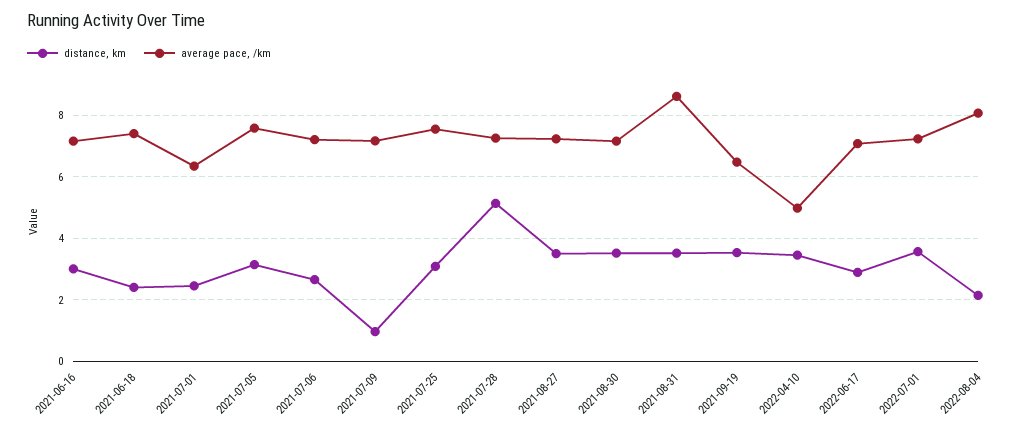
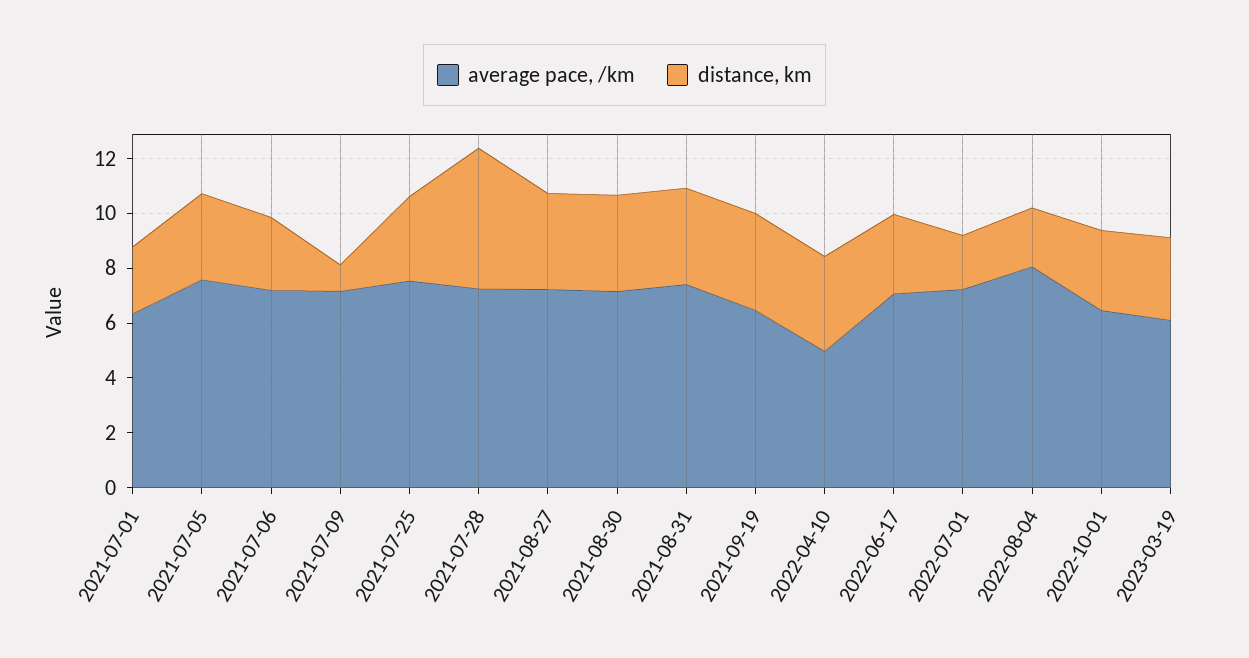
distance, km, 2021-06-16: 3 -> none
average pace, /km, 2021-06-16: 7.2 -> none
distance, km, 2021-06-18: 2.4 -> none
average pace, /km, 2021-06-18: 7.4 -> none
average pace, /km, 2021-08-31: 8.6 -> 7.5
distance, km, 2022-07-01: 3.6 -> 2
average pace, /km, 2022-10-01: none -> 6.5
distance, km, 2022-10-01: none -> 3
average pace, /km, 2023-03-19: none -> 6
distance, km, 2023-03-19: none -> 3

